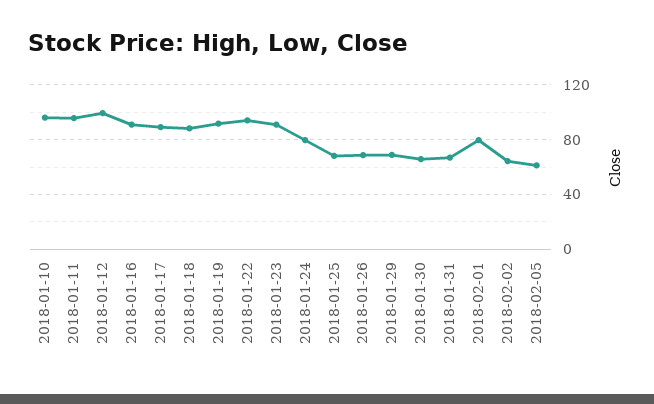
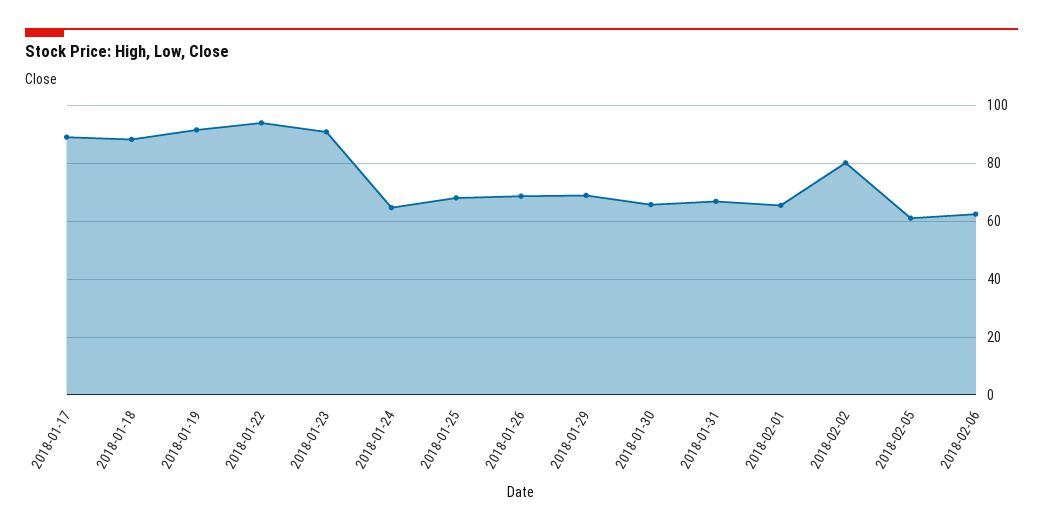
2018-01-10: 95 -> none
2018-01-11: 95 -> none
2018-01-12: 100 -> none
2018-01-16: 90 -> none
2018-01-24: 80 -> 65
2018-02-01: 80 -> 65
2018-02-02: 65 -> 80
2018-02-06: none -> 62.5

